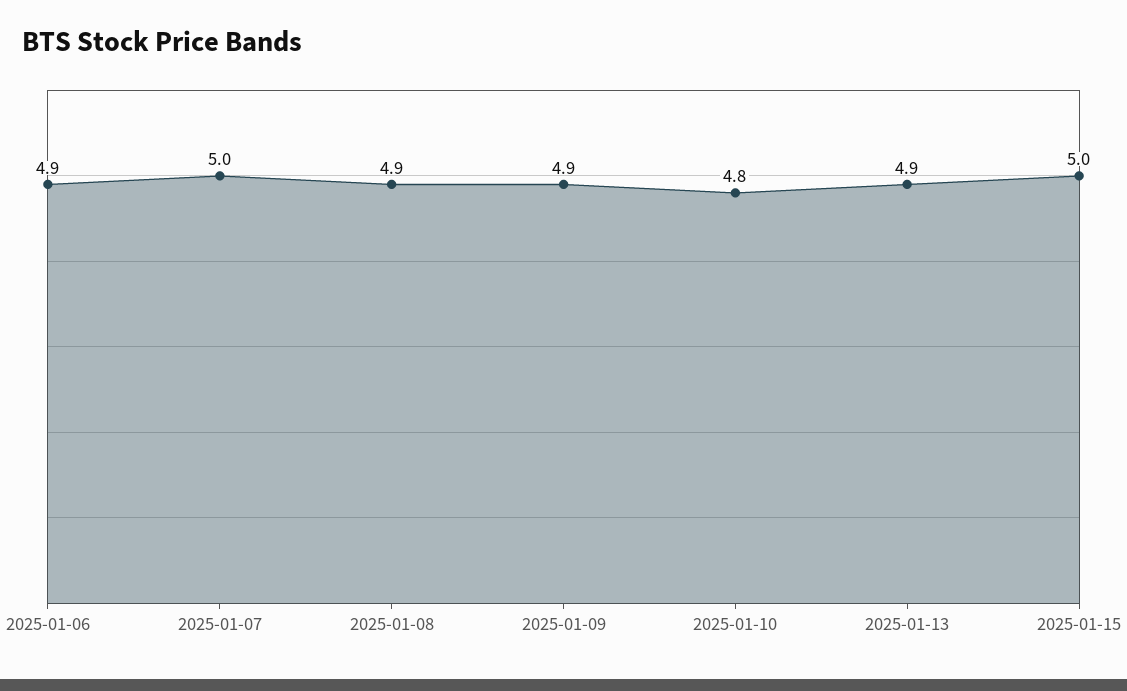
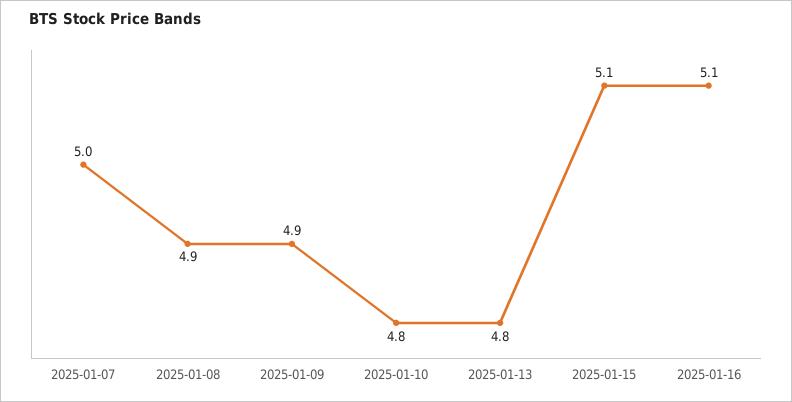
2025-01-06: 4.9 -> none
2025-01-13: 4.9 -> 4.8
2025-01-15: 5 -> 5.1
2025-01-16: none -> 5.1

